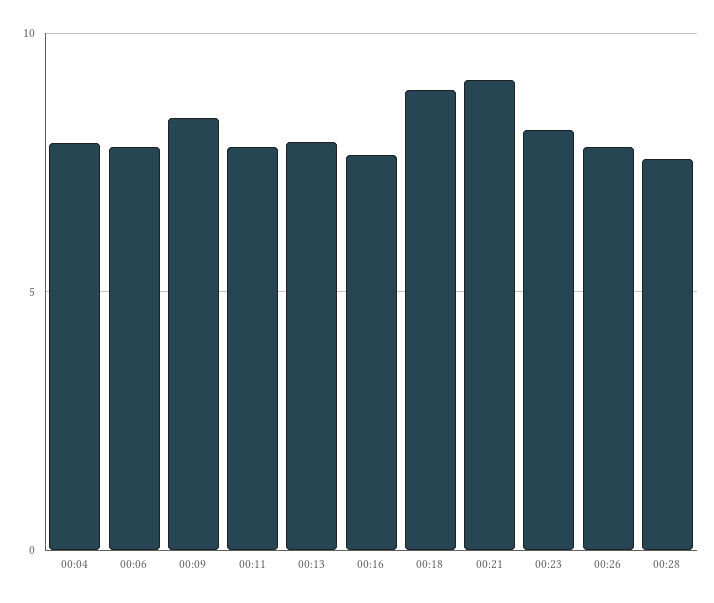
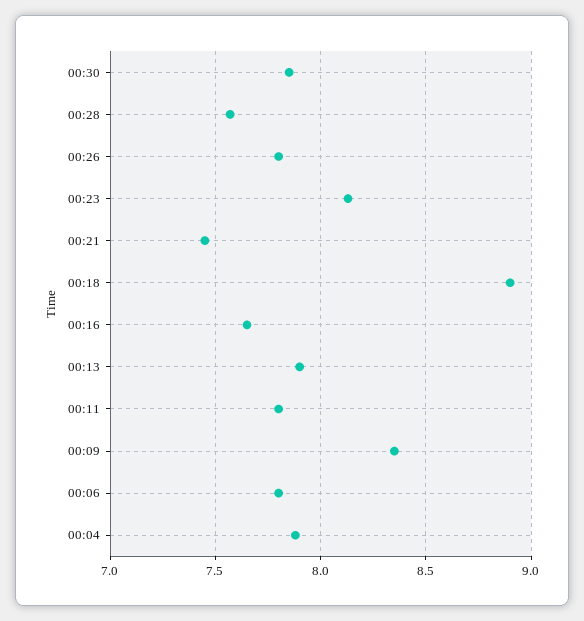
00:21: 9 -> 7.45
00:30: none -> 7.85

